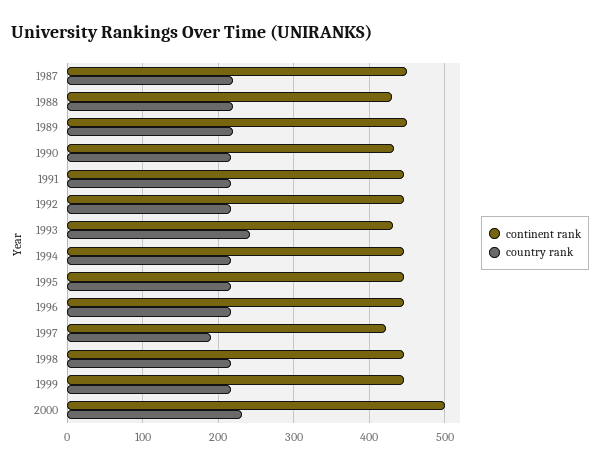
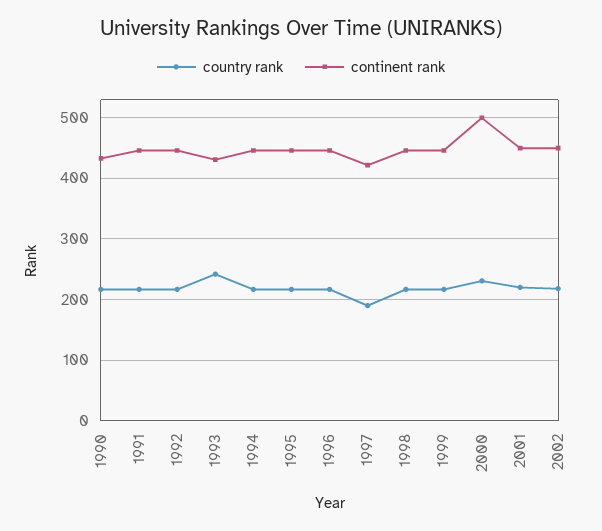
continent rank, 1987: 450 -> none
country rank, 1987: 220 -> none
continent rank, 1988: 430 -> none
country rank, 1988: 220 -> none
continent rank, 1989: 450 -> none
country rank, 1989: 220 -> none
country rank, 2001: none -> 220
continent rank, 2001: none -> 450
country rank, 2002: none -> 220
continent rank, 2002: none -> 450

